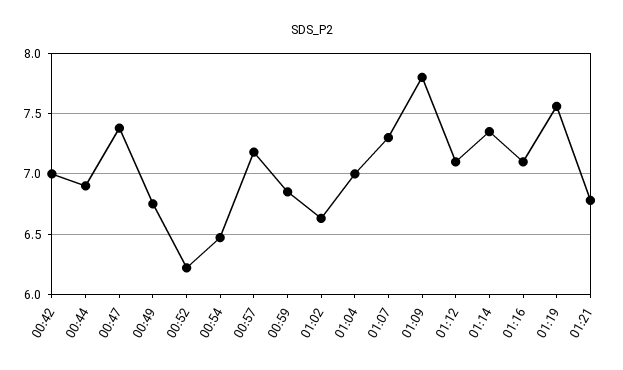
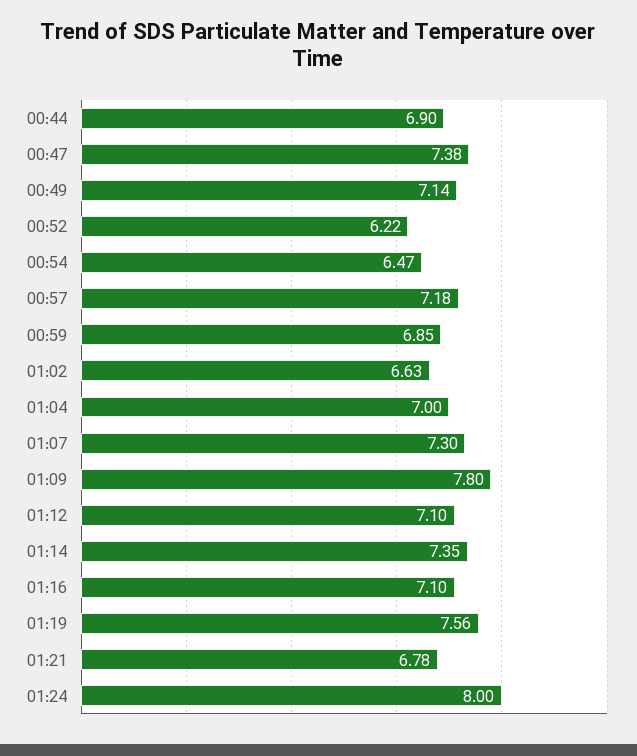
00:42: 7 -> none
00:49: 6.75 -> 7.14
01:24: none -> 8

